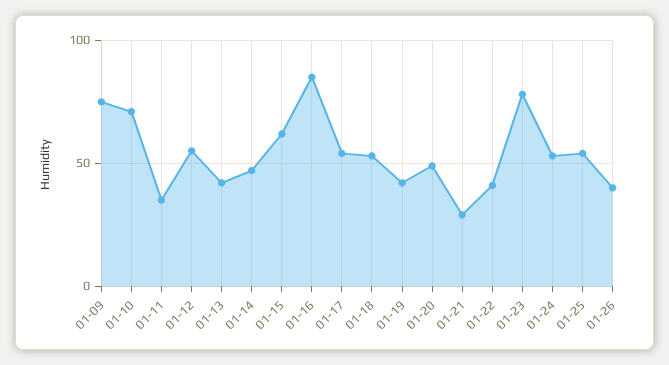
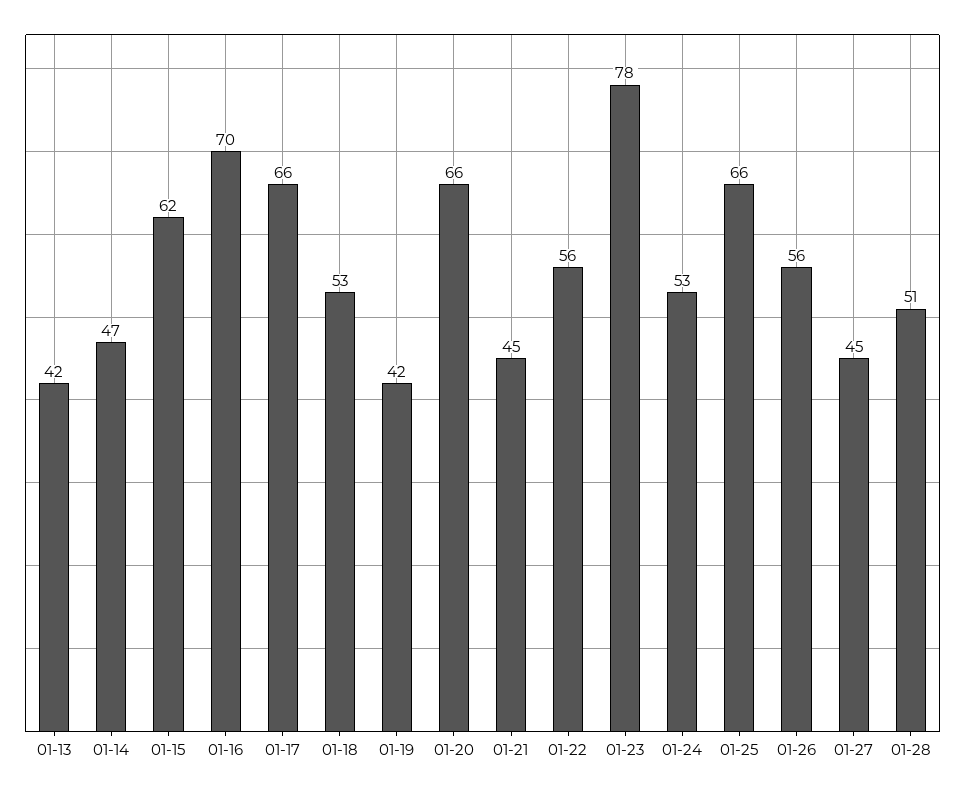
01-09: 75 -> none
01-10: 70 -> none
01-11: 35 -> none
01-12: 55 -> none
01-16: 85 -> 70
01-17: 55 -> 66
01-20: 50 -> 66
01-21: 30 -> 45
01-22: 40 -> 56
01-25: 55 -> 66
01-26: 40 -> 56
01-27: none -> 45
01-28: none -> 51

